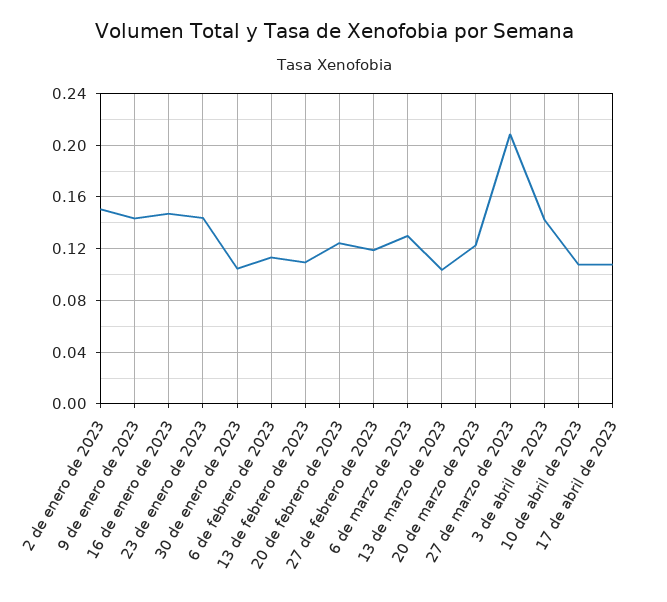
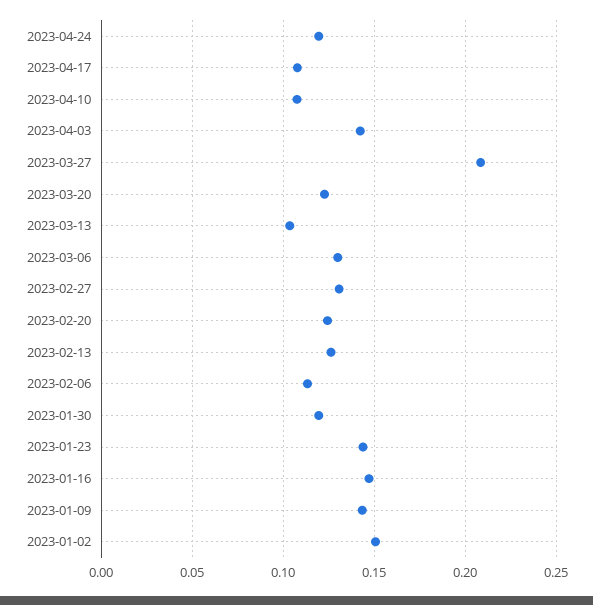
30 de enero de 2023: 0.105 -> 0.12
13 de febrero de 2023: 0.11 -> 0.125
27 de febrero de 2023: 0.12 -> 0.13
2023-04-24: none -> 0.12

